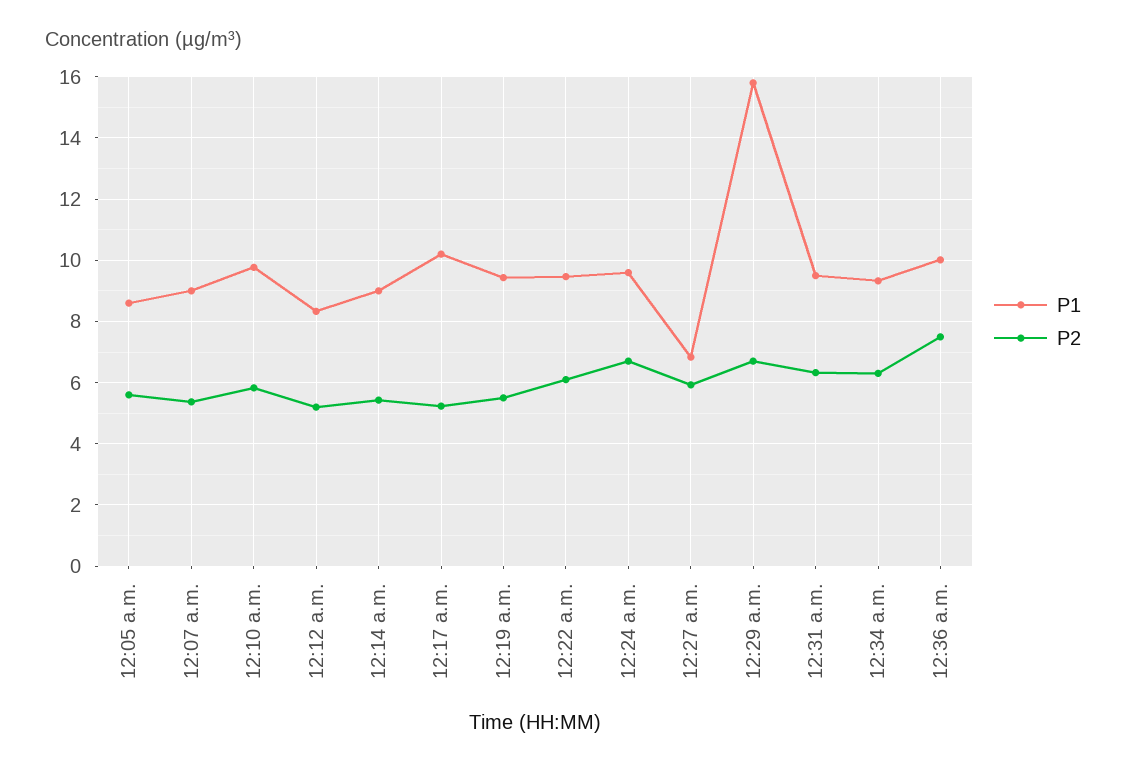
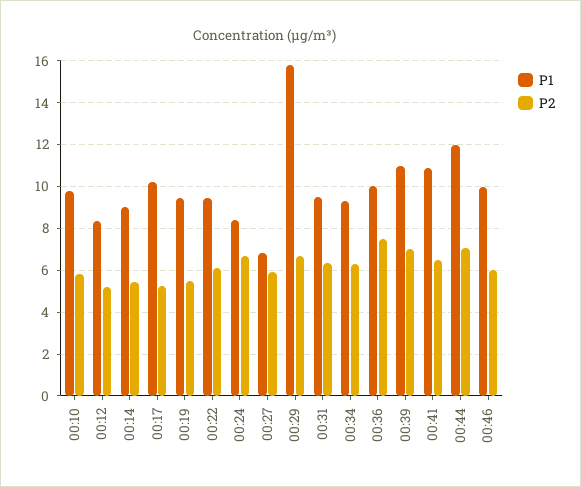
P1, 12:05 a.m.: 8.6 -> none
P2, 12:05 a.m.: 5.6 -> none
P1, 12:07 a.m.: 9 -> none
P2, 12:07 a.m.: 5.4 -> none
P1, 12:24 a.m.: 9.6 -> 8.5
P1, 00:39: none -> 11
P2, 00:39: none -> 7
P1, 00:41: none -> 11
P2, 00:41: none -> 6.5
P1, 00:44: none -> 12
P2, 00:44: none -> 7
P1, 00:46: none -> 10
P2, 00:46: none -> 6

